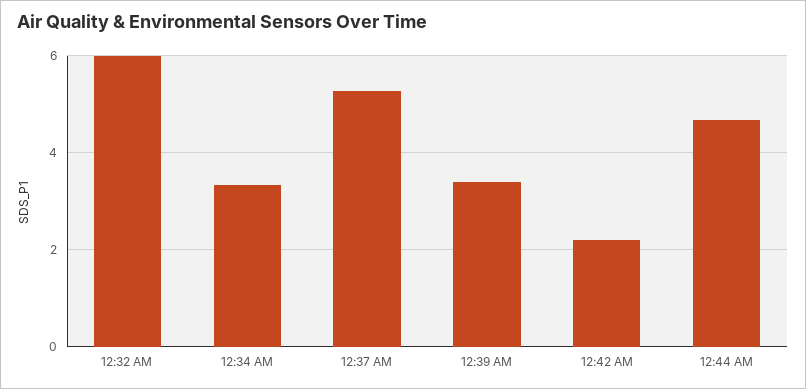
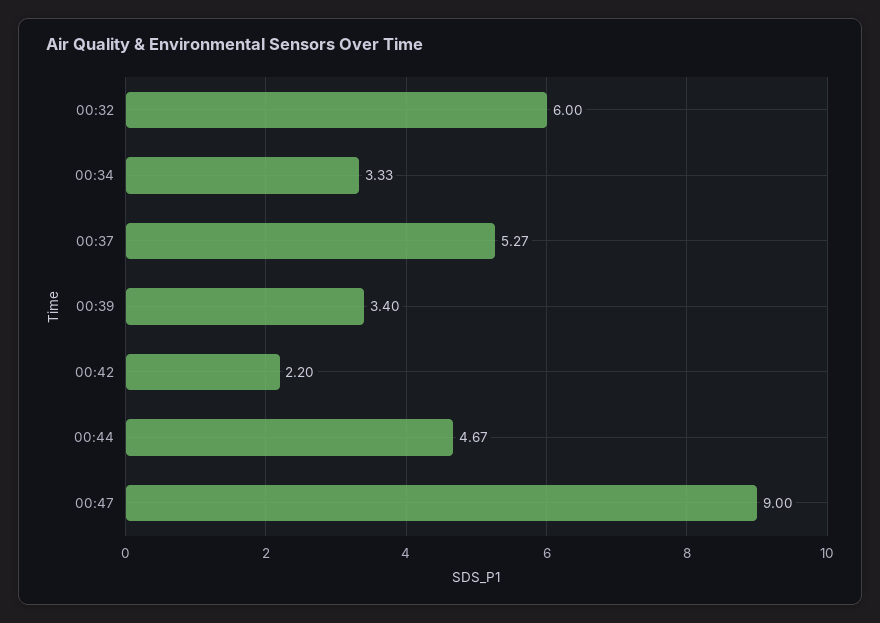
00:47: none -> 9

